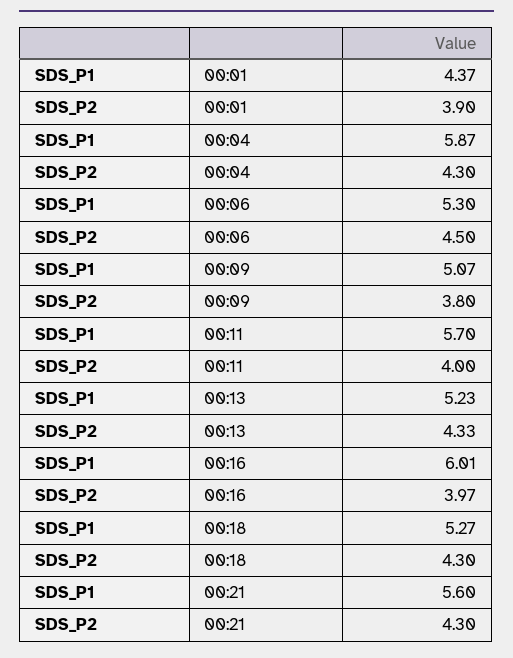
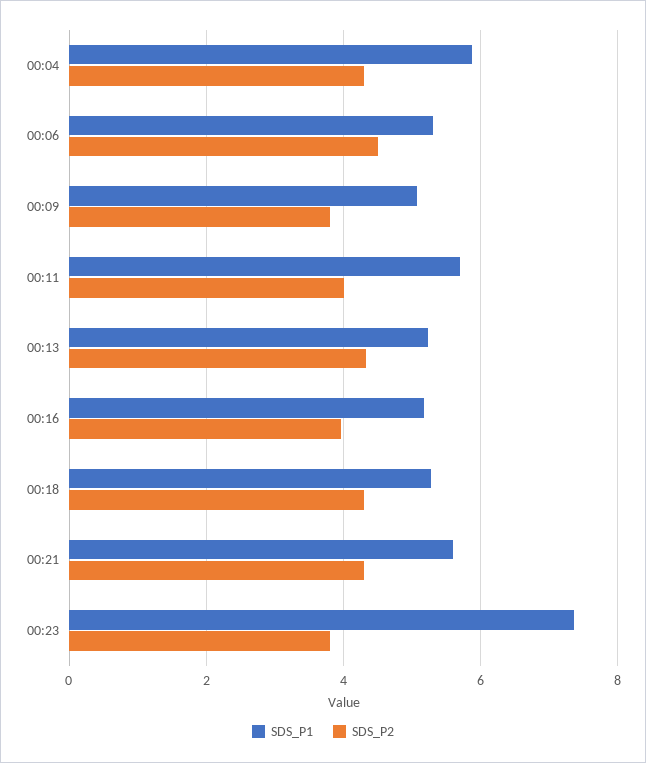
SDS_P1, 00:01: 4.37 -> none
SDS_P2, 00:01: 3.9 -> none
SDS_P1, 00:16: 6.01 -> 5.2
SDS_P1, 00:23: none -> 7.4
SDS_P2, 00:23: none -> 3.8

